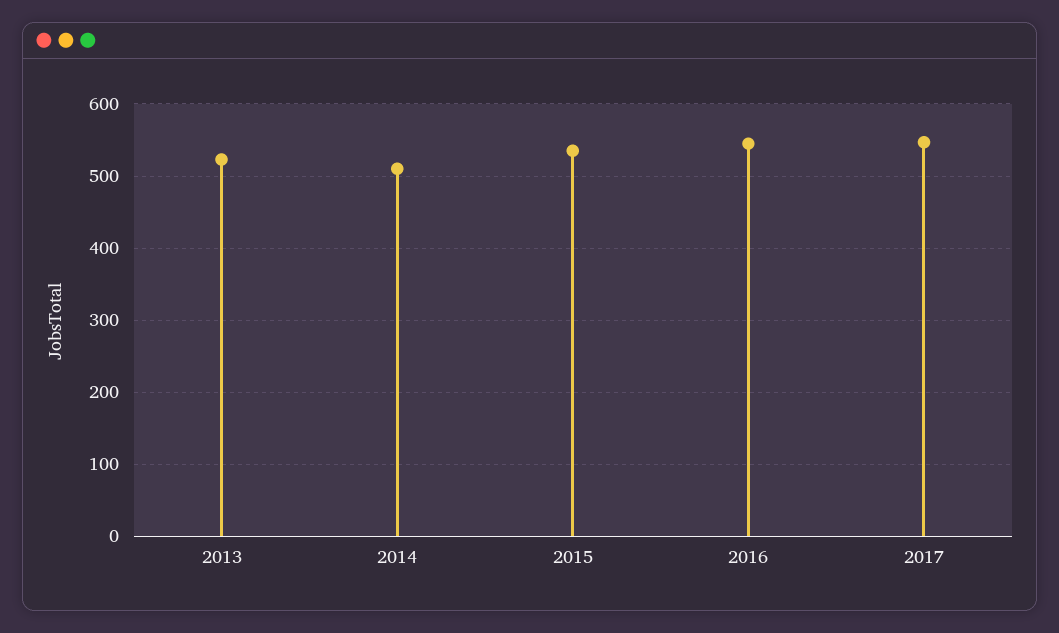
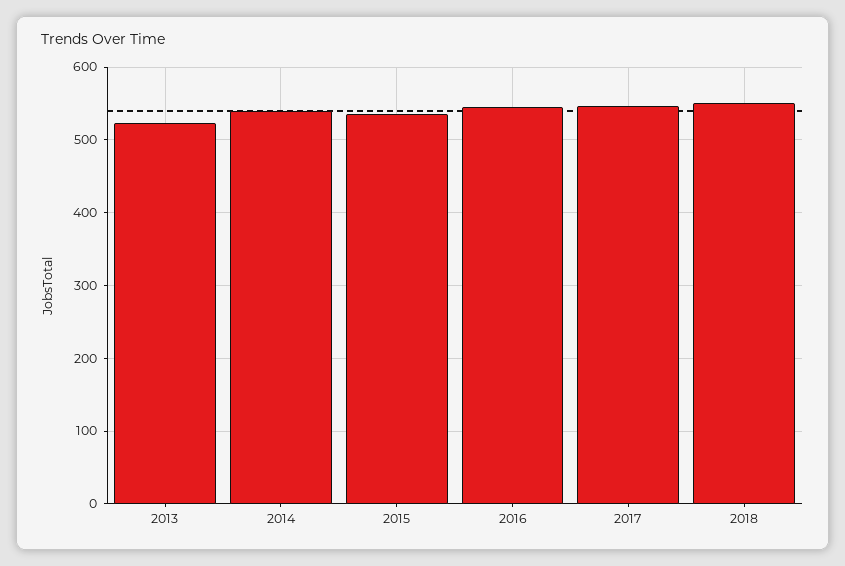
2014: 510 -> 540
2018: none -> 550

